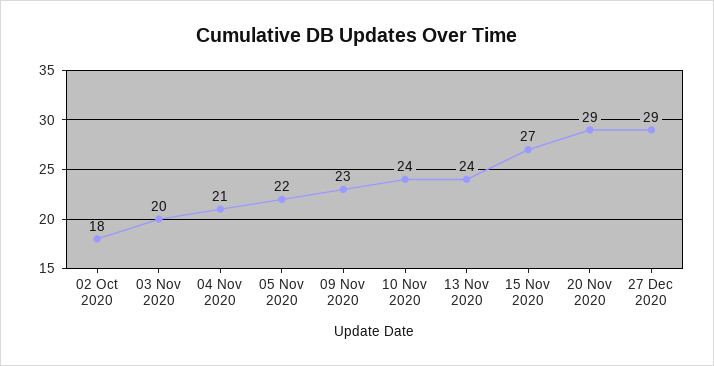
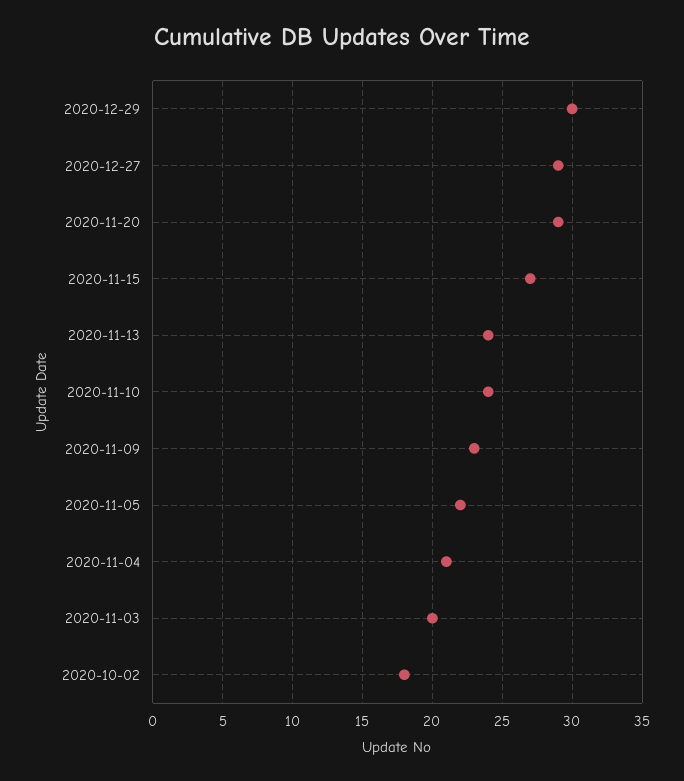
2020-12-29: none -> 30

